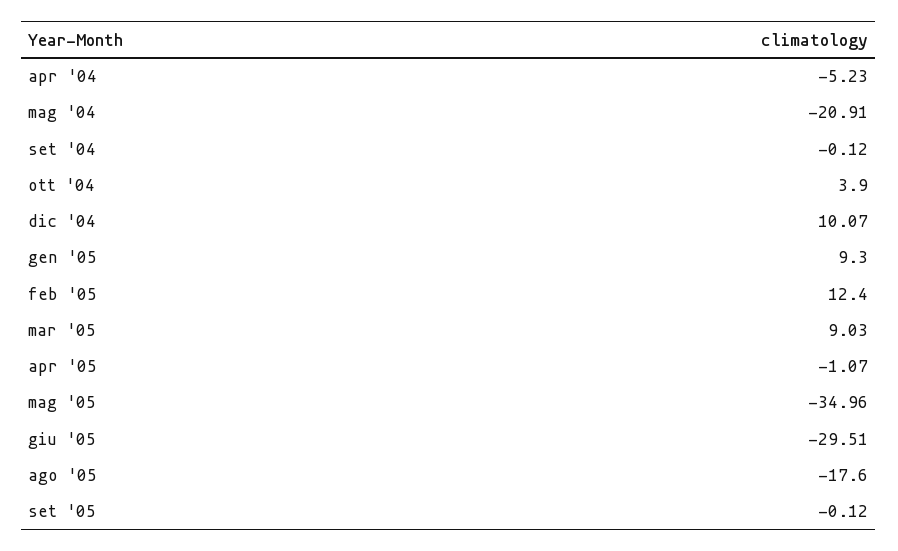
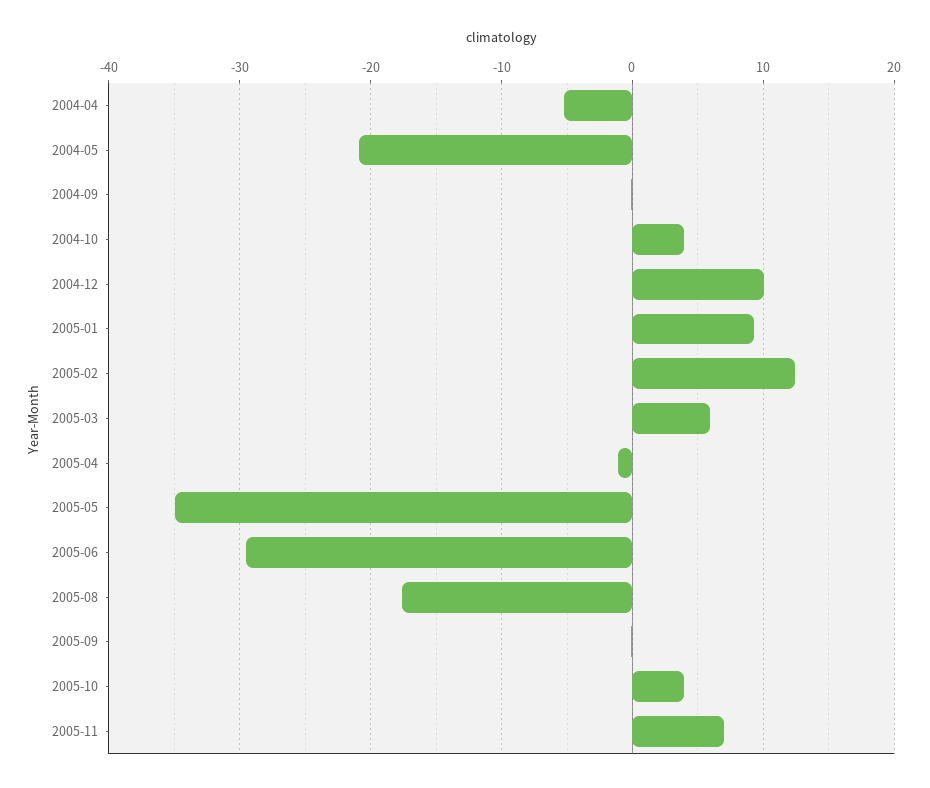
mar '05: 9.03 -> 6
2005-10: none -> 4
2005-11: none -> 7

